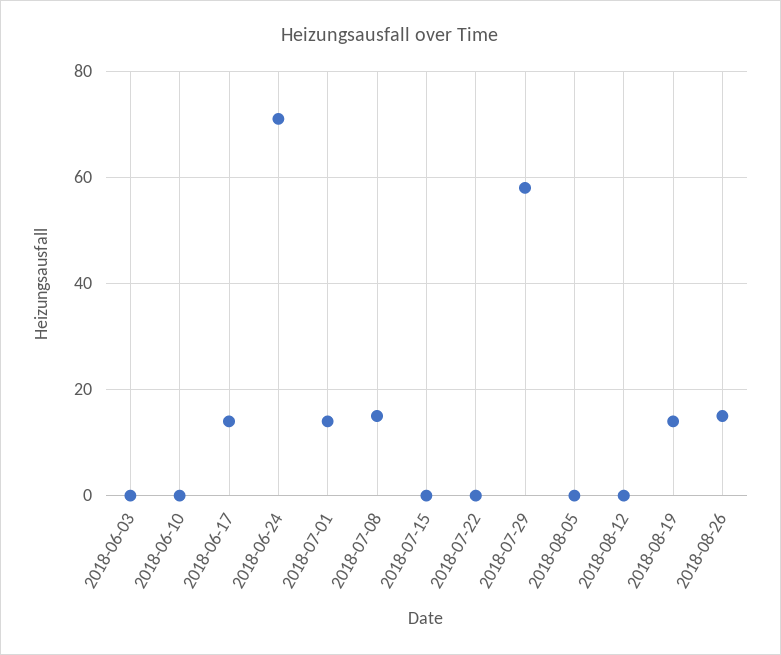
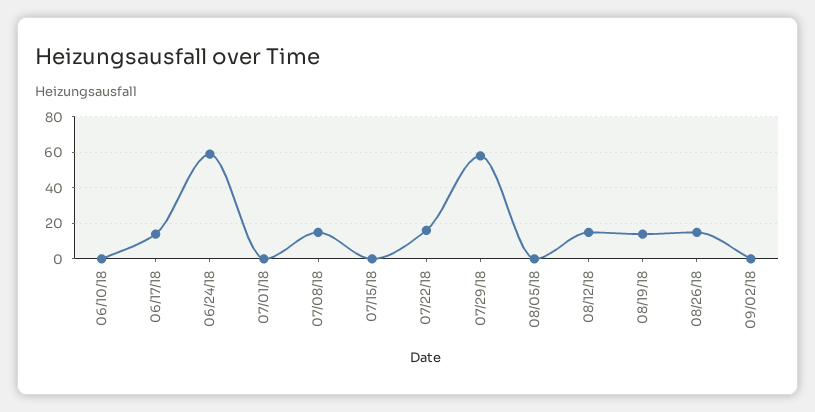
2018-06-03: 0 -> none
2018-06-24: 70 -> 60
2018-07-01: 15 -> 0
2018-07-22: 0 -> 15
2018-08-12: 0 -> 15
09/02/18: none -> 0

